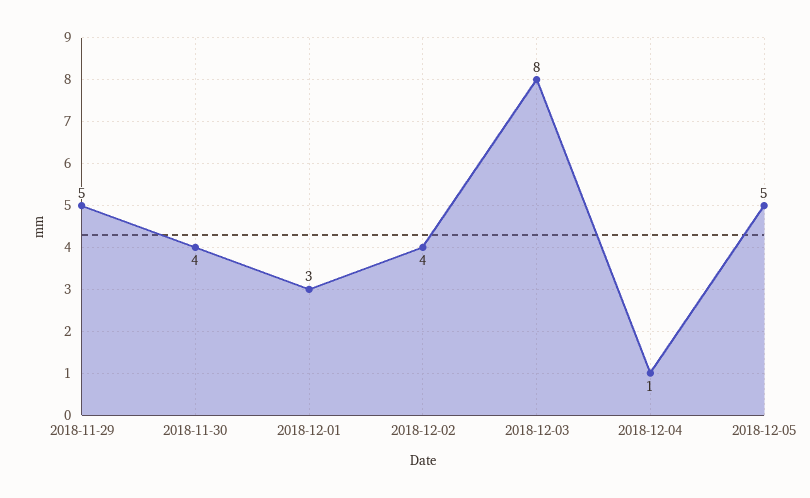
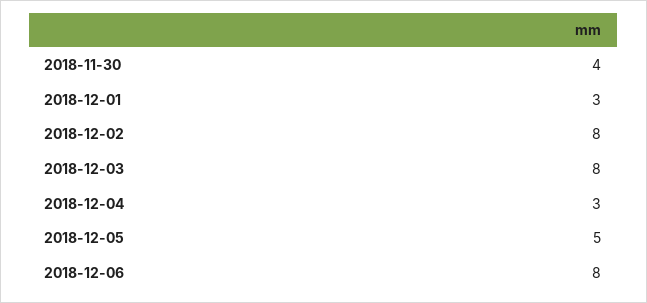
2018-11-29: 5 -> none
2018-12-02: 4 -> 8
2018-12-04: 1 -> 3
2018-12-06: none -> 8

